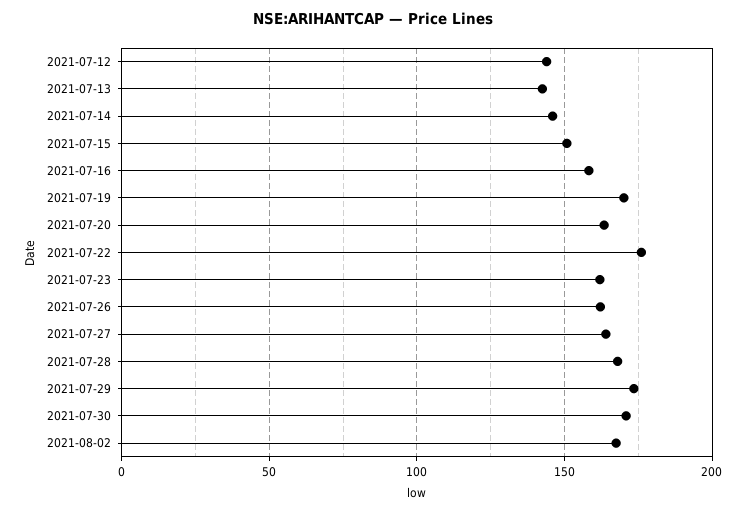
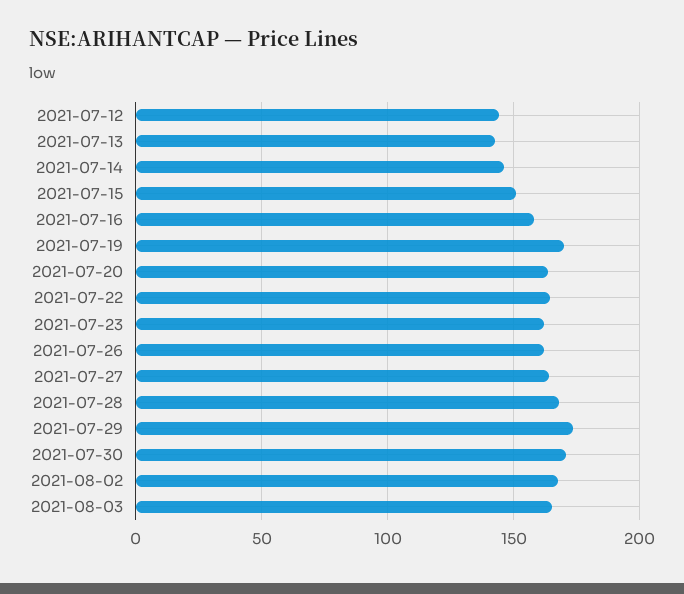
2021-07-22: 175 -> 165
2021-08-03: none -> 165

